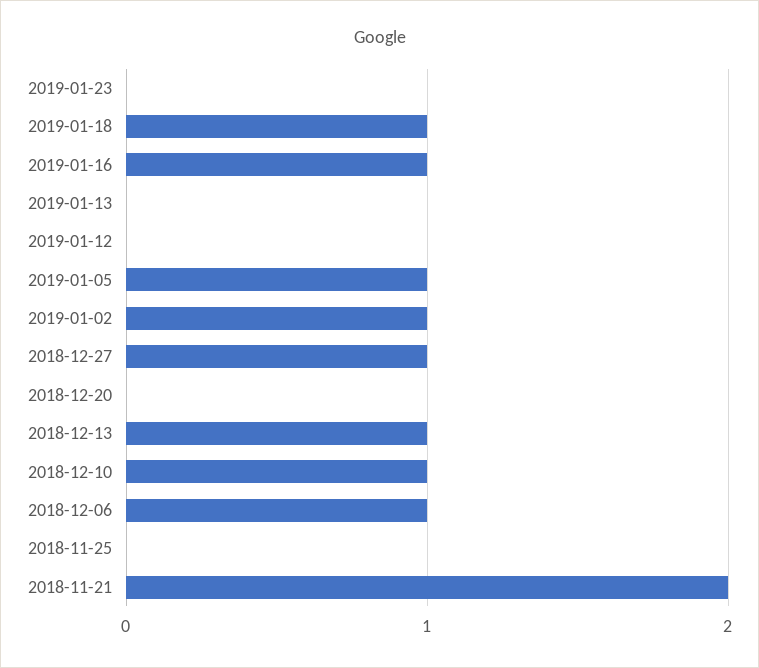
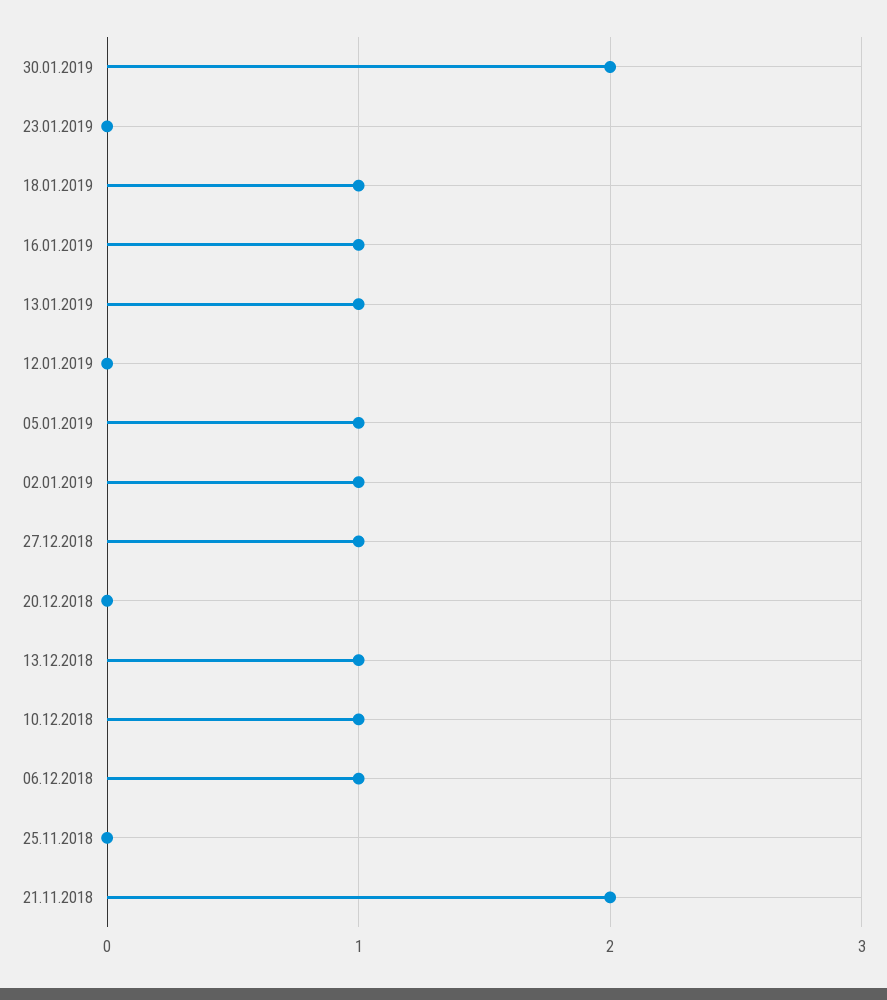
2019-01-13: 0 -> 1
30.01.2019: none -> 2

